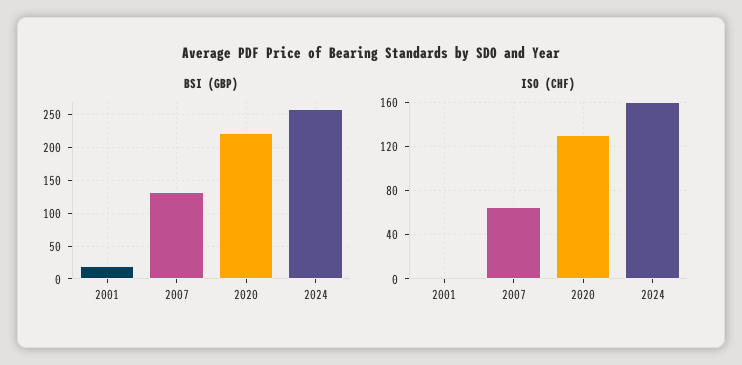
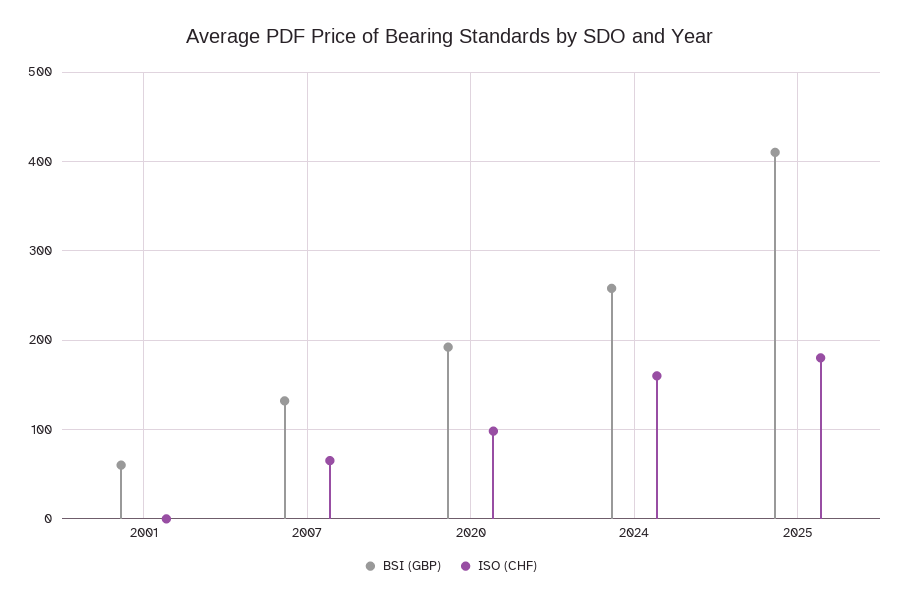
BSI (GBP), 2001: 20 -> 60
BSI (GBP), 2020: 220 -> 190
ISO (CHF), 2020: 130 -> 100
BSI (GBP), 2025: none -> 410
ISO (CHF), 2025: none -> 180

